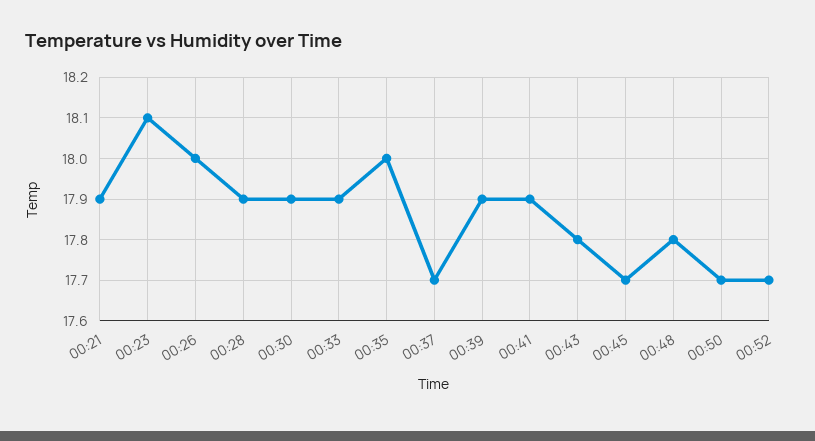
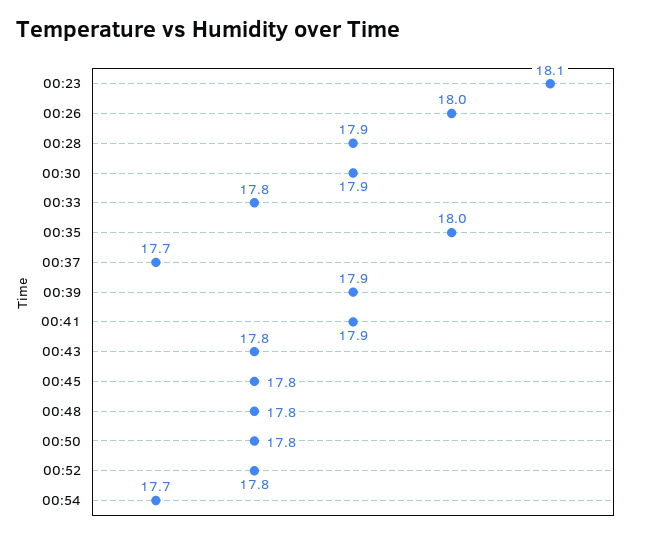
00:21: 17.9 -> none
00:33: 17.9 -> 17.8
00:45: 17.7 -> 17.8
00:50: 17.7 -> 17.8
00:52: 17.7 -> 17.8
00:54: none -> 17.7

